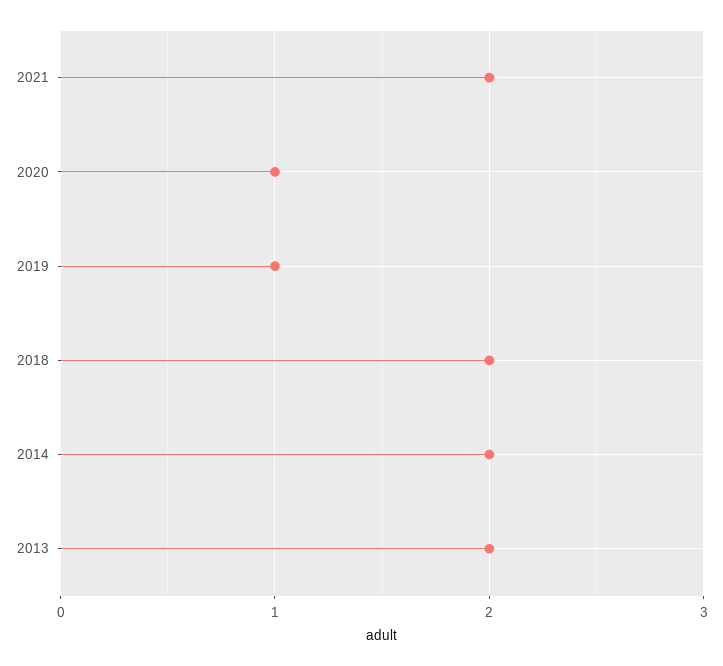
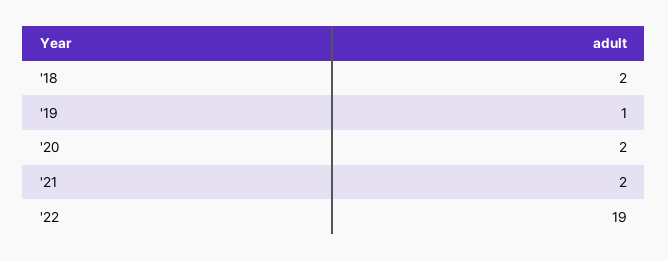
2020: 1 -> 2
2014: 2 -> none
2013: 2 -> none
'22: none -> 19

